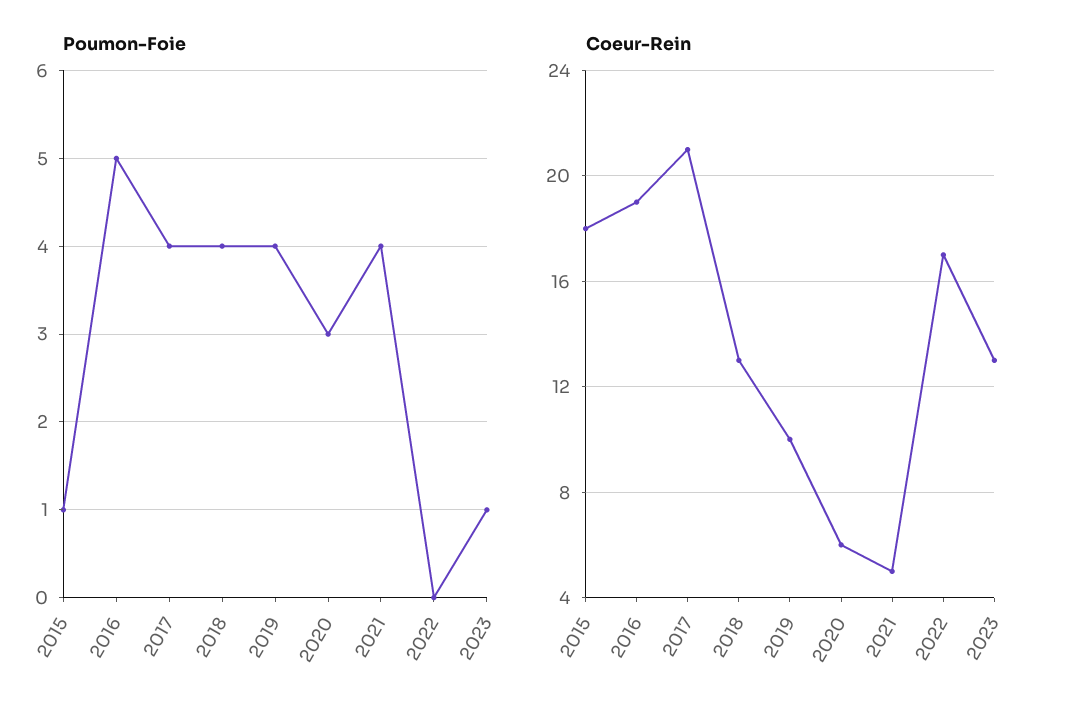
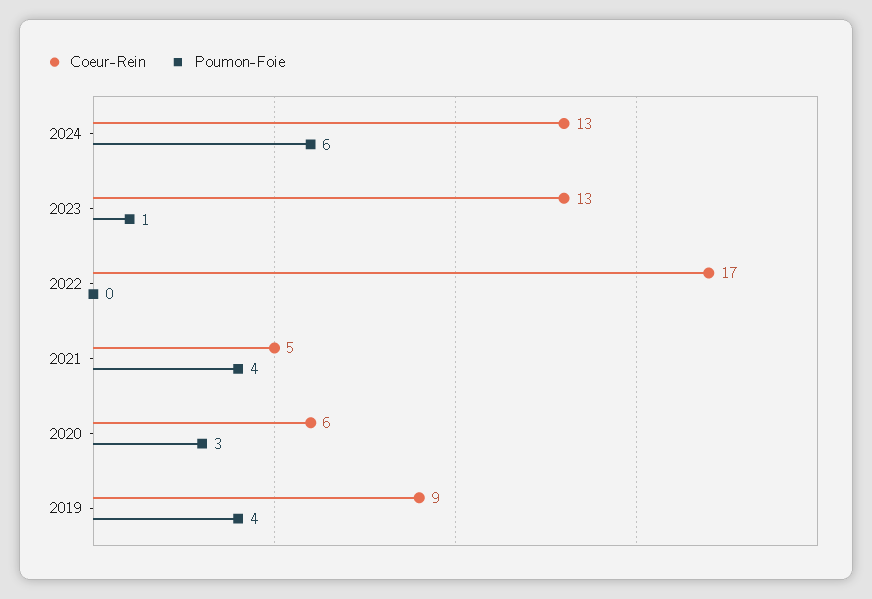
Poumon-Foie, 2015: 1 -> none
Poumon-Foie, 2016: 5 -> none
Poumon-Foie, 2017: 4 -> none
Poumon-Foie, 2018: 4 -> none
Coeur-Rein, 2015: 18 -> none
Coeur-Rein, 2016: 19 -> none
Coeur-Rein, 2017: 21 -> none
Coeur-Rein, 2018: 13 -> none
Coeur-Rein, 2019: 10 -> 9
Coeur-Rein, 2024: none -> 13
Poumon-Foie, 2024: none -> 6

